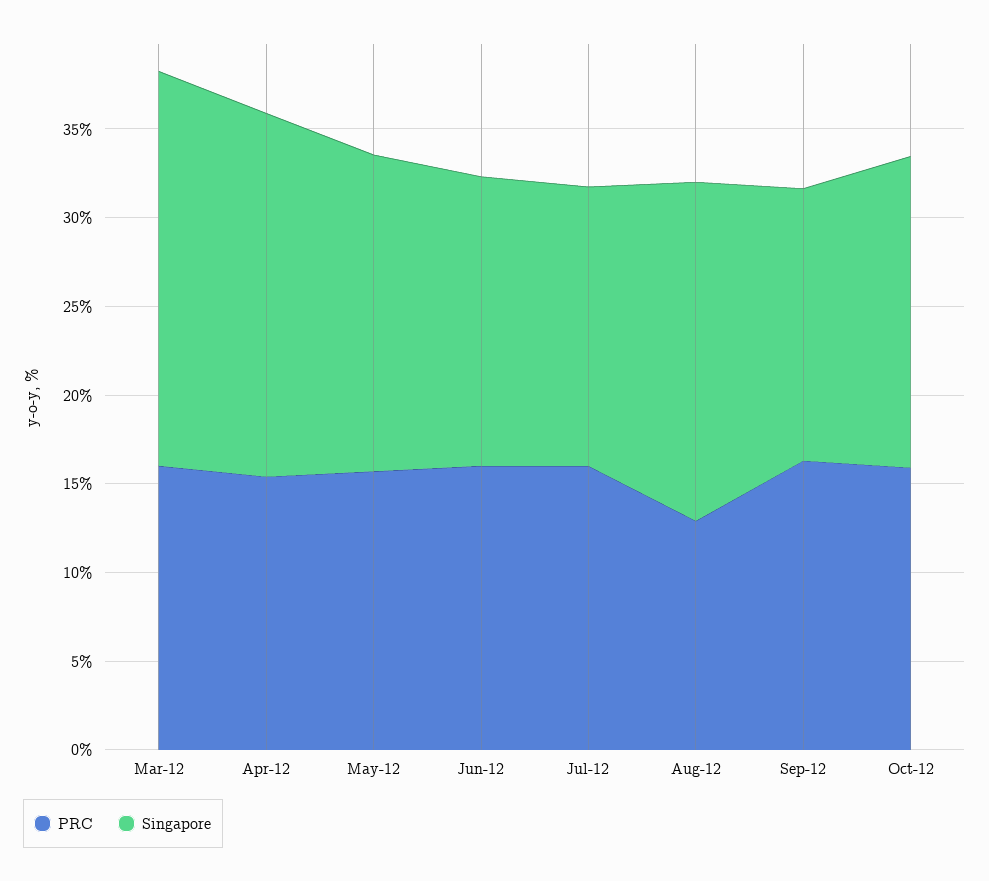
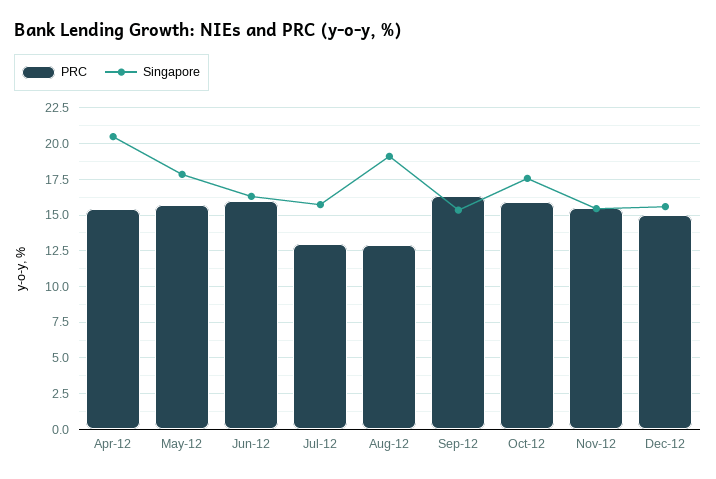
PRC, Mar-12: 16 -> none
Singapore, Mar-12: 22 -> none
PRC, Jul-12: 16 -> 13
PRC, Nov-12: none -> 15.5
Singapore, Nov-12: none -> 15.5
PRC, Dec-12: none -> 15
Singapore, Dec-12: none -> 15.5

